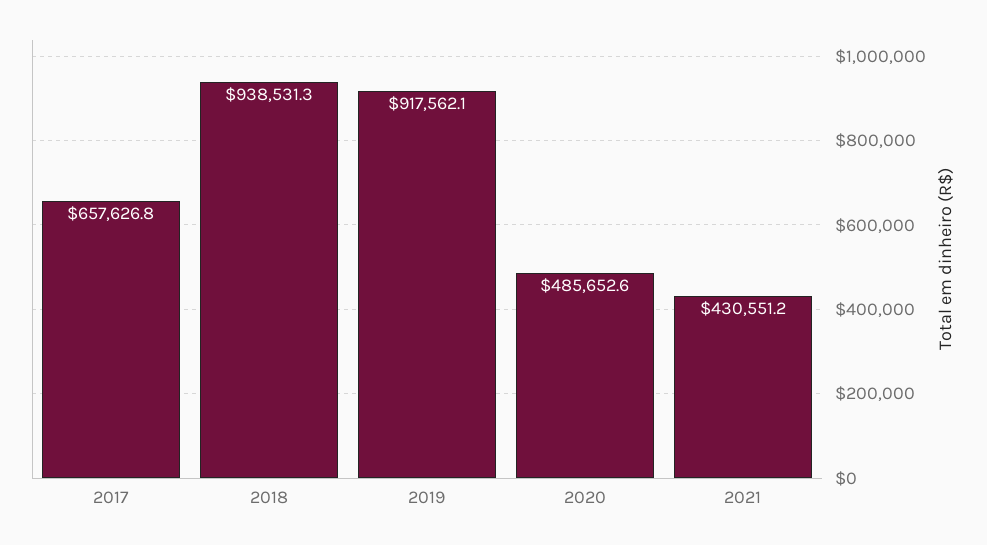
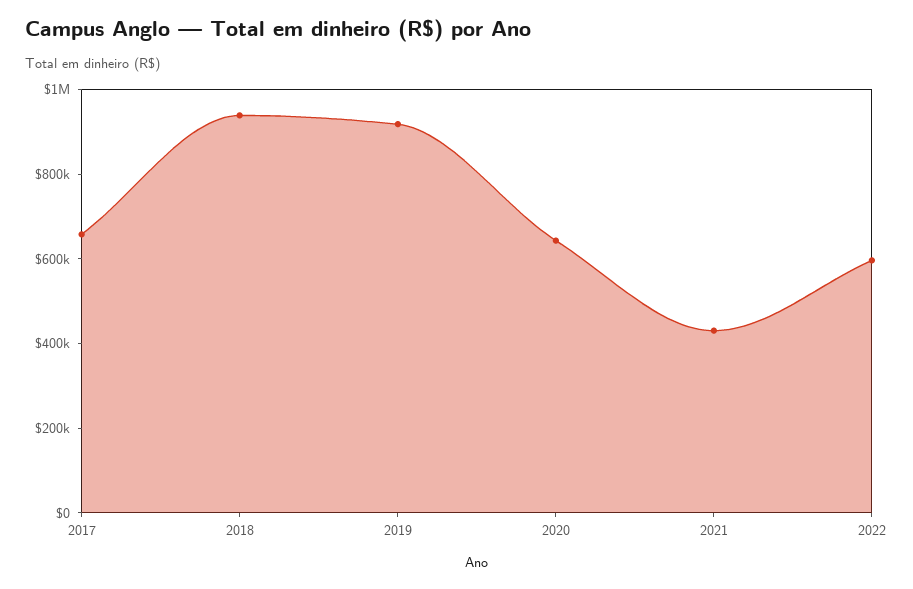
2020: 485652.6 -> 650000
2022: none -> 600000

